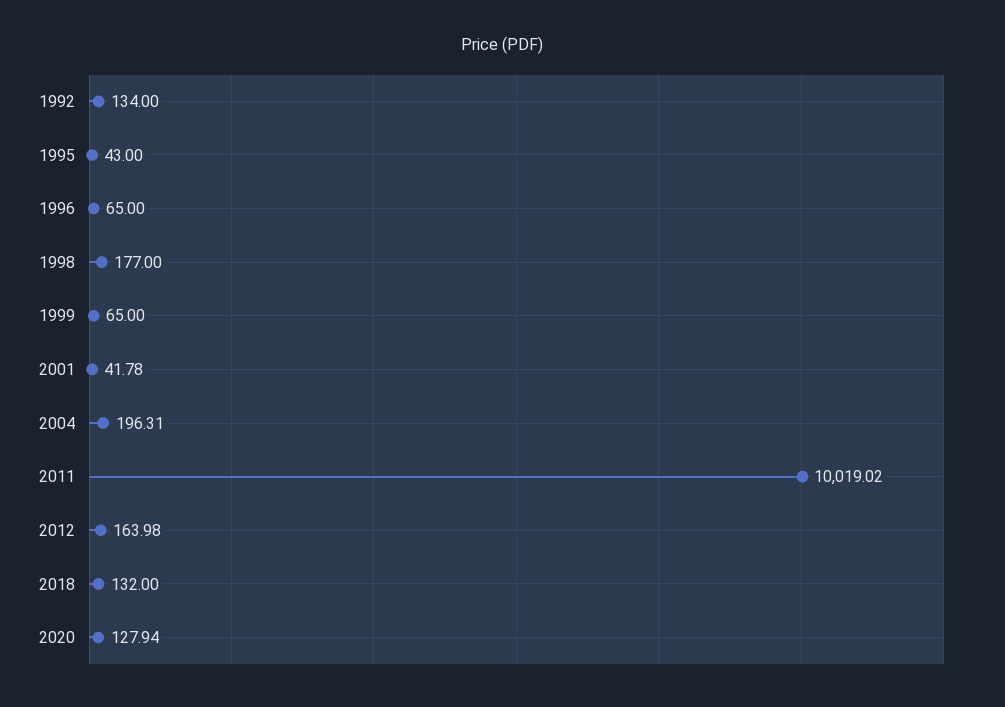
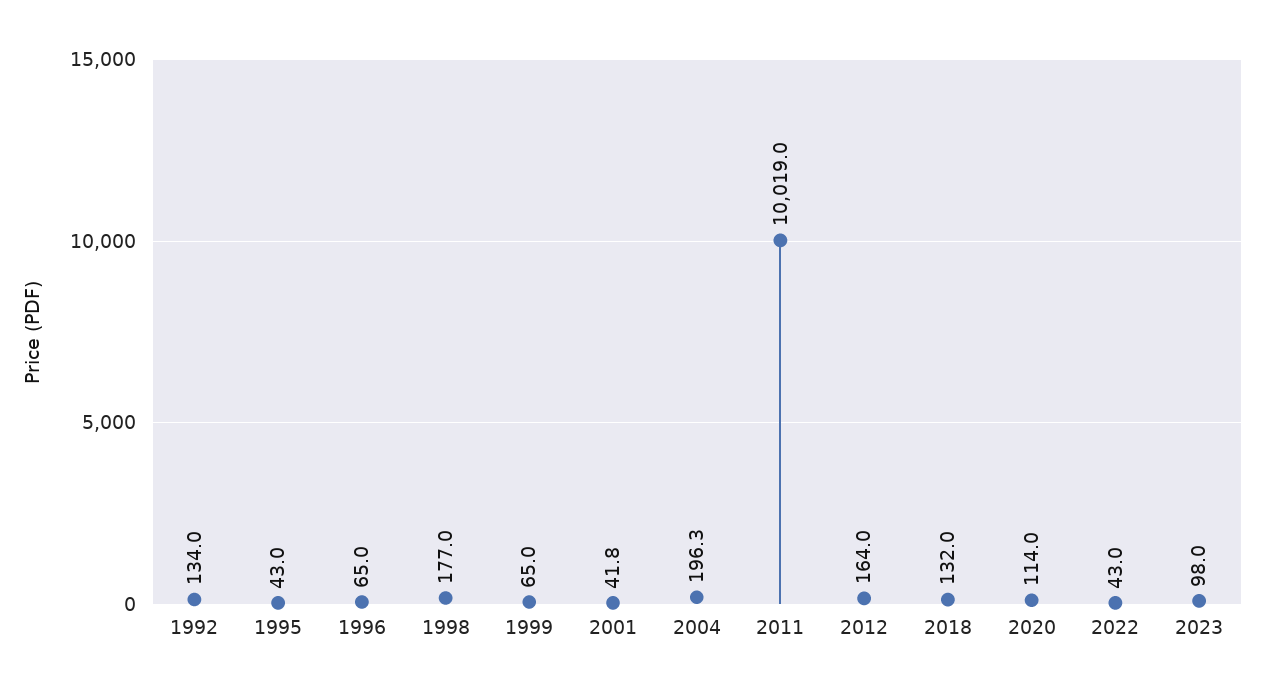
2020: 127.94 -> 114
2022: none -> 43
2023: none -> 98

